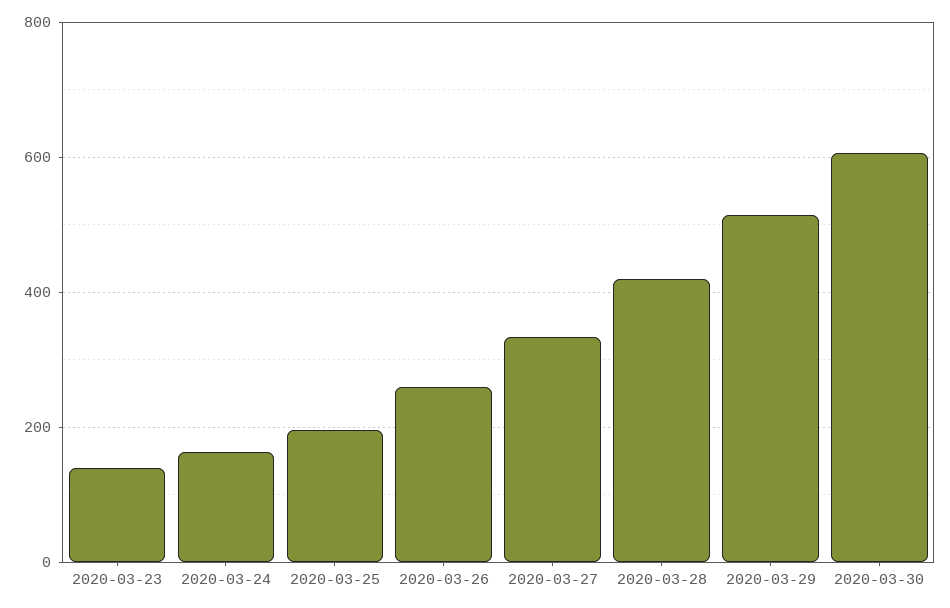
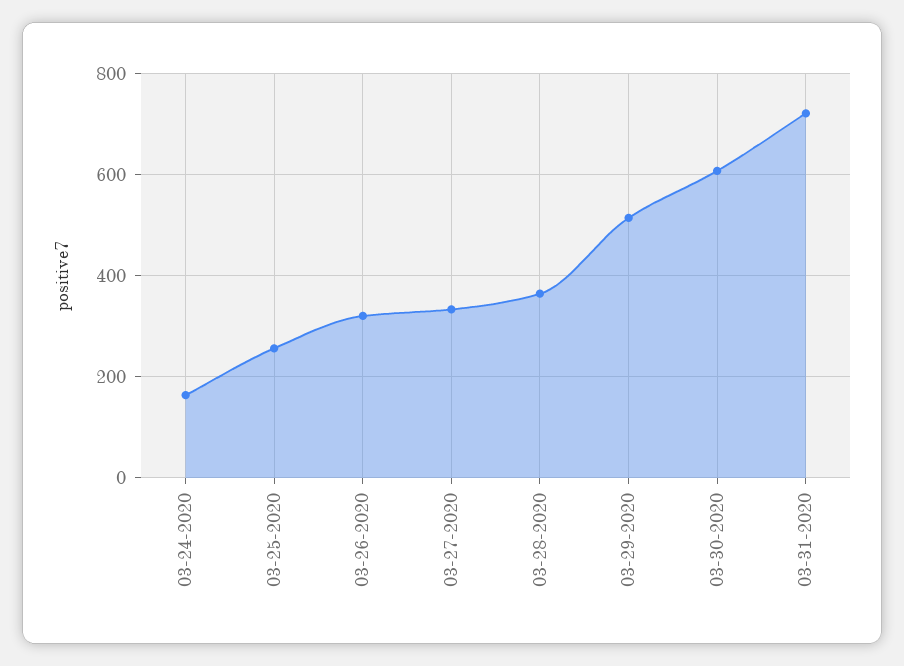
2020-03-23: 140 -> none
2020-03-25: 200 -> 260
2020-03-26: 260 -> 320
2020-03-28: 420 -> 360
03-31-2020: none -> 720

